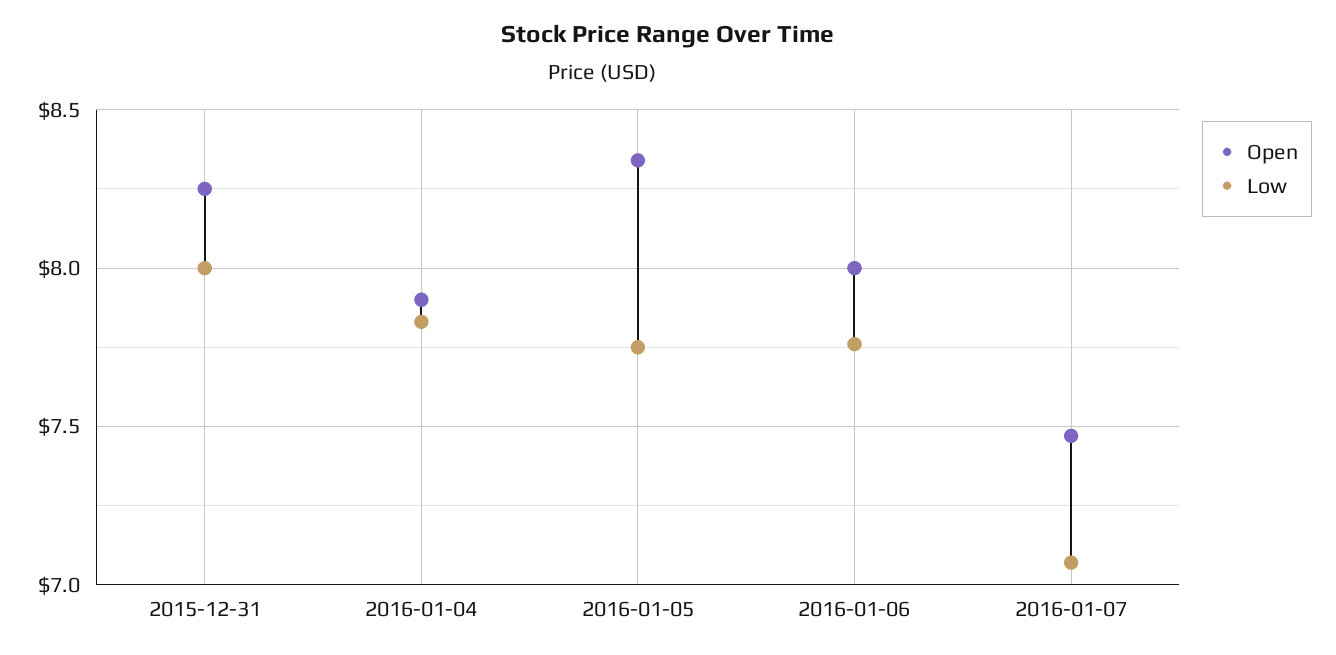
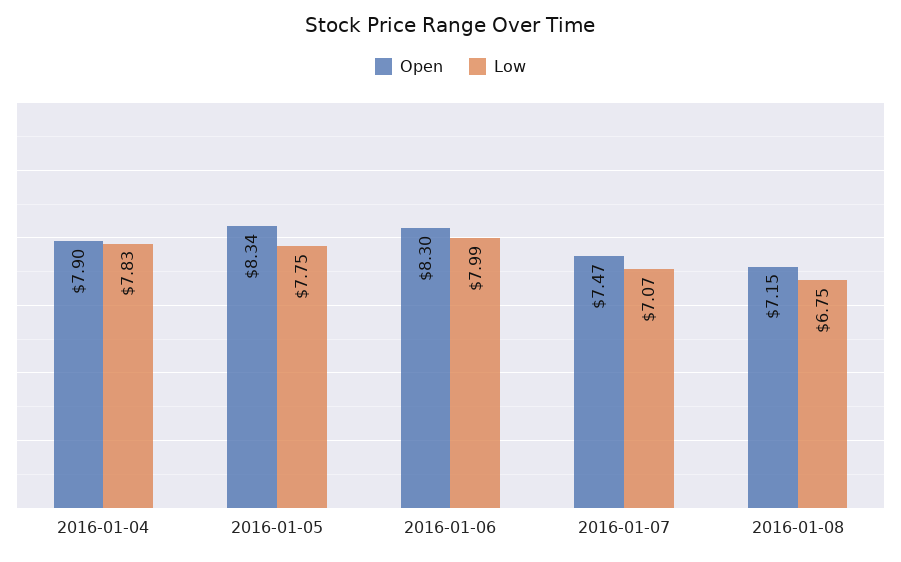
Open, 2015-12-31: 8.25 -> none
Low, 2015-12-31: 8 -> none
Open, 2016-01-06: 8 -> 8.3
Low, 2016-01-06: 7.75 -> 7.99
Open, 2016-01-08: none -> 7.15
Low, 2016-01-08: none -> 6.75

